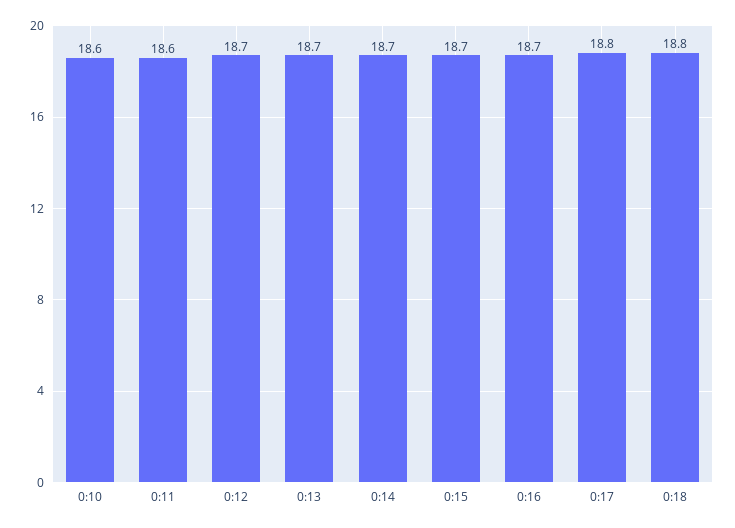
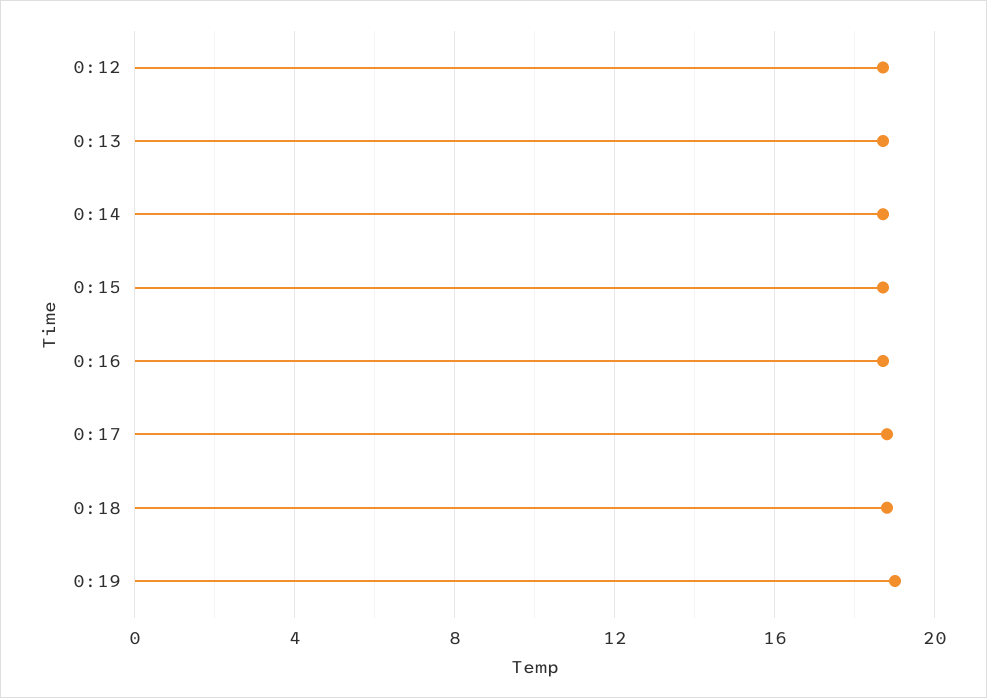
0:10: 18.6 -> none
0:11: 18.6 -> none
0:19: none -> 19

